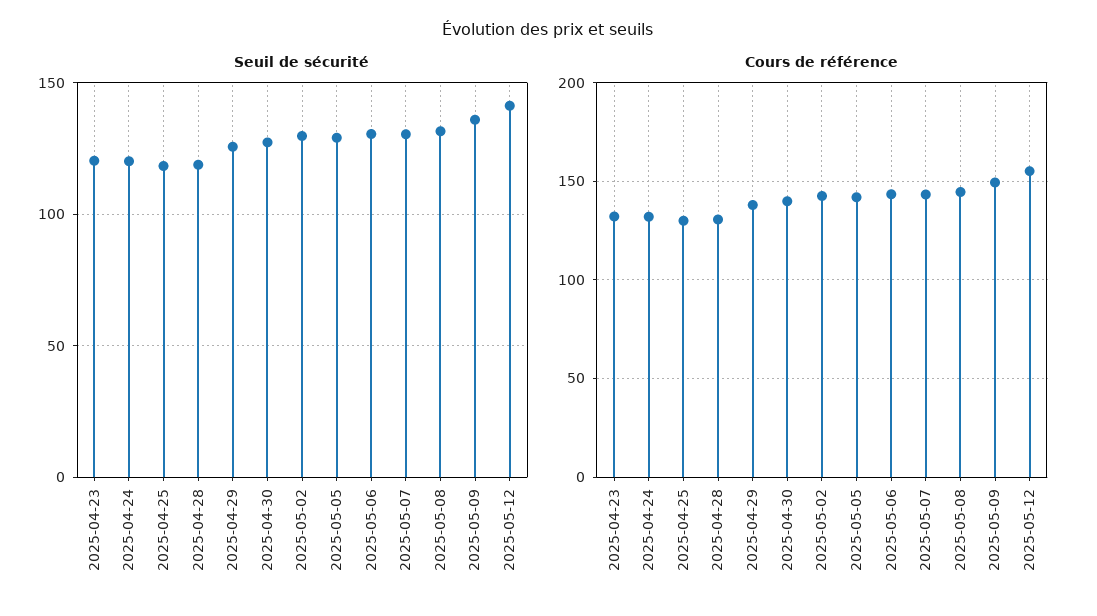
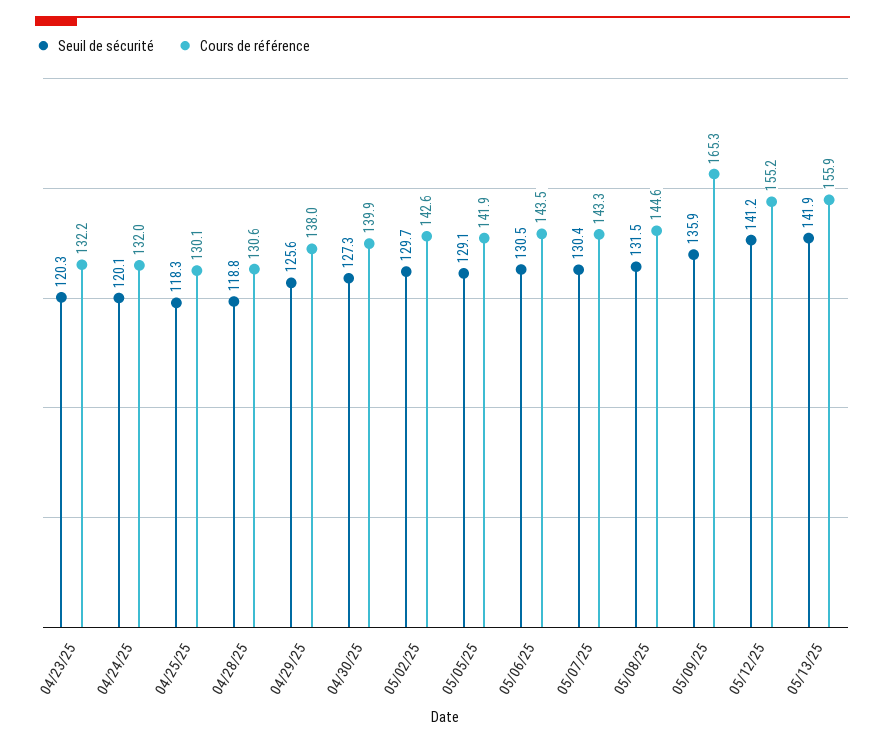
Cours de référence, 2025-05-09: 150 -> 165.3
Seuil de sécurité, 05/13/25: none -> 141.9
Cours de référence, 05/13/25: none -> 155.9

